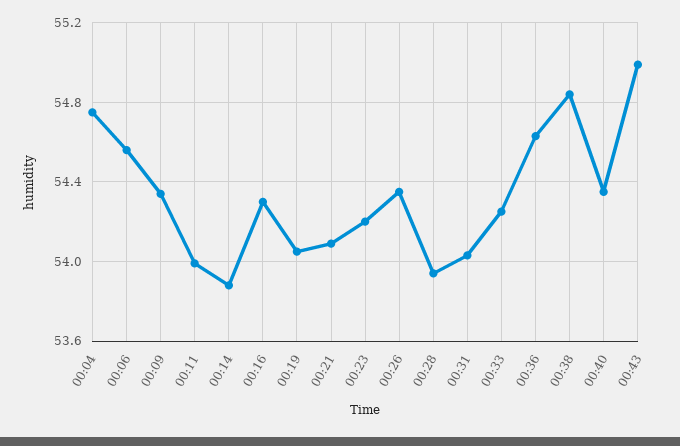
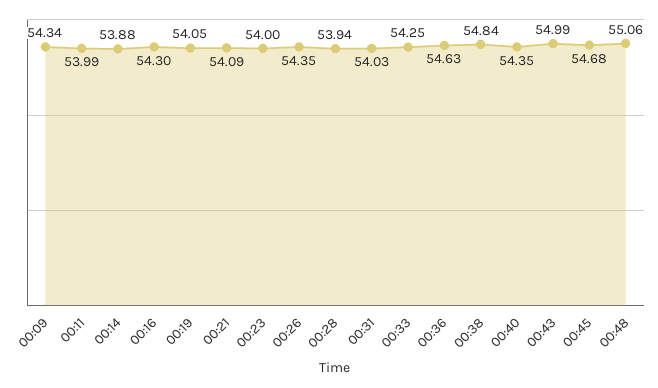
00:04: 54.75 -> none
00:06: 54.55 -> none
00:23: 54.2 -> 54
00:45: none -> 54.68
00:48: none -> 55.06

